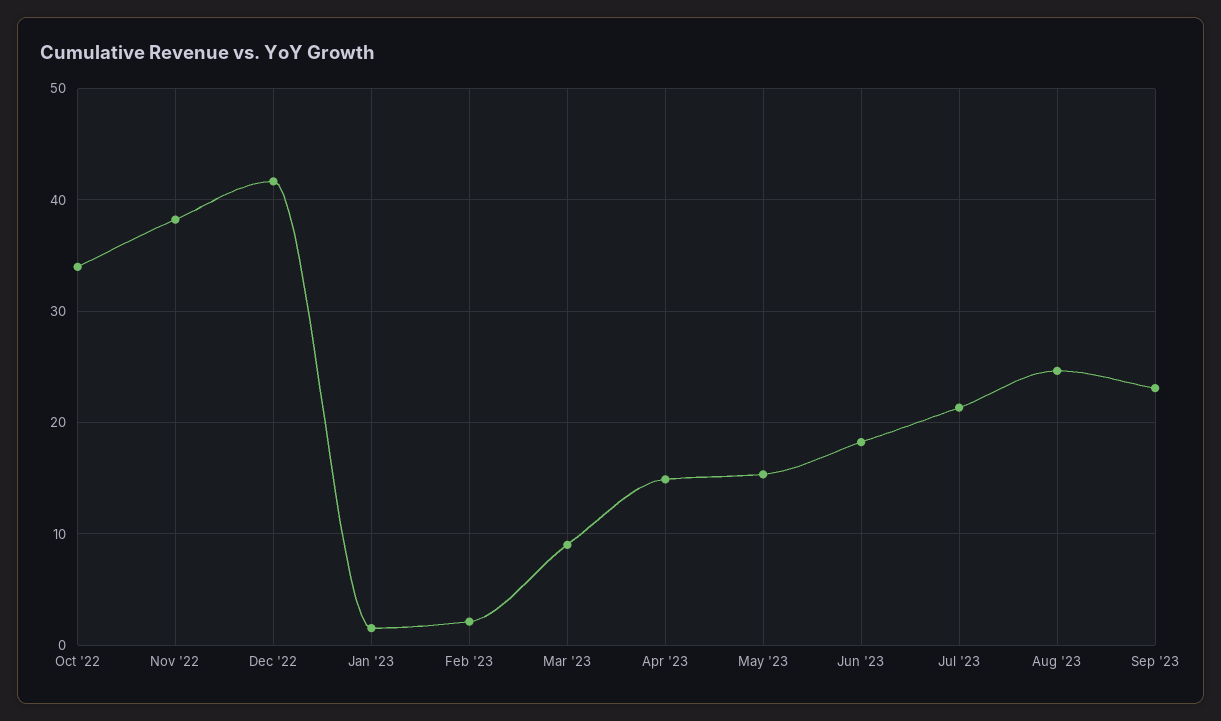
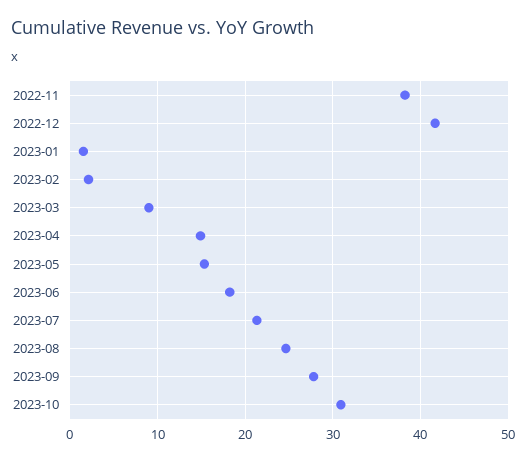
Oct '22: 34 -> none
Sep '23: 23 -> 28
2023-10: none -> 31

